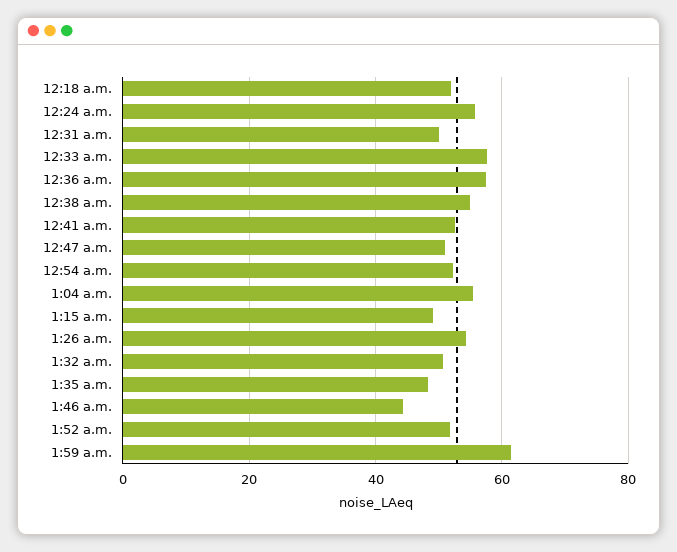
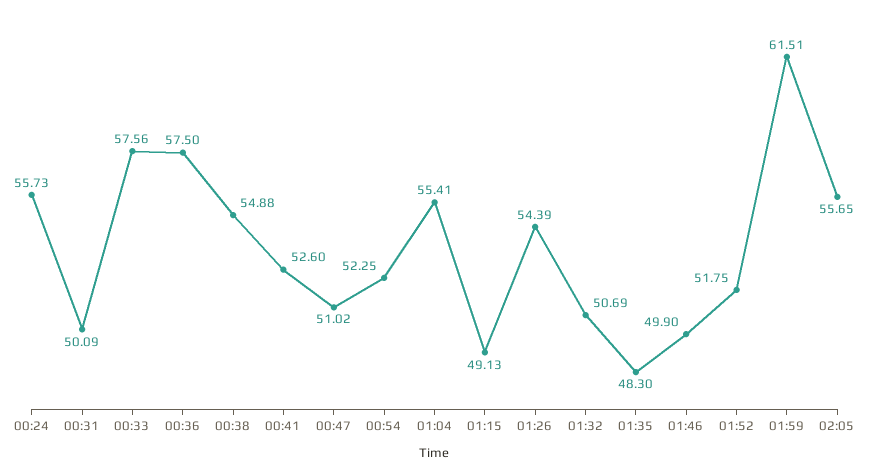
12:18 a.m.: 52 -> none
1:46 a.m.: 44 -> 49.9
02:05: none -> 55.65

